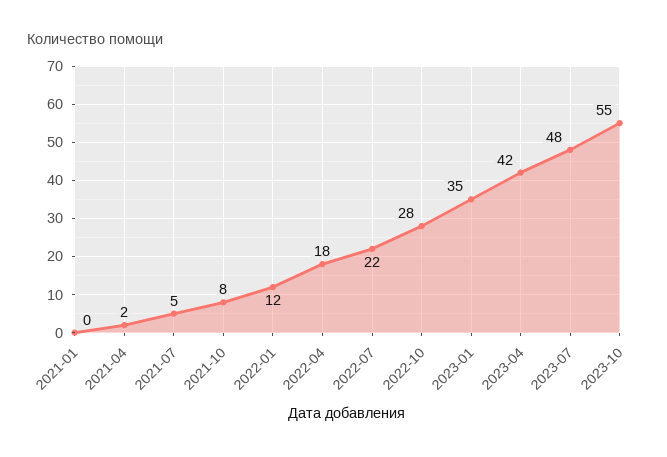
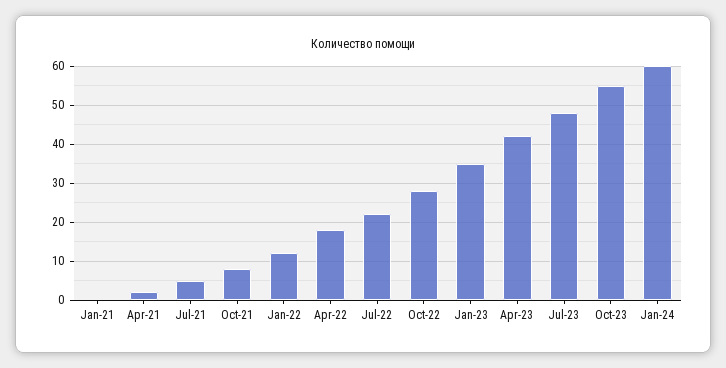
Jan-24: none -> 60

